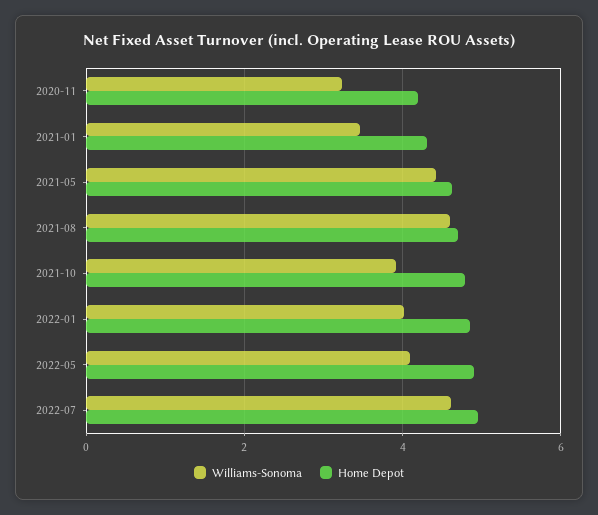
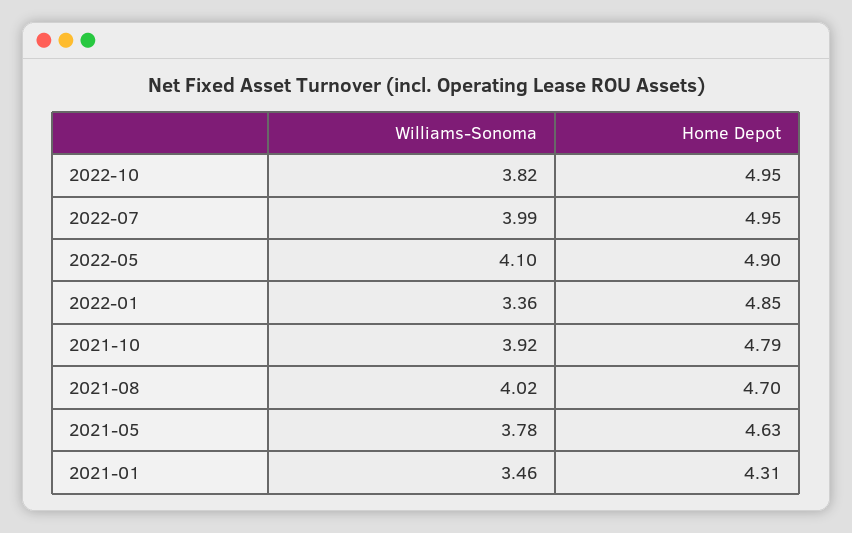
Williams-Sonoma, 2020-11: 3.2 -> none
Home Depot, 2020-11: 4.2 -> none
Williams-Sonoma, 2021-05: 4.4 -> 3.78
Williams-Sonoma, 2021-08: 4.6 -> 4.02
Williams-Sonoma, 2022-01: 4 -> 3.36
Williams-Sonoma, 2022-07: 4.6 -> 3.99
Williams-Sonoma, 2022-10: none -> 3.82
Home Depot, 2022-10: none -> 4.95

